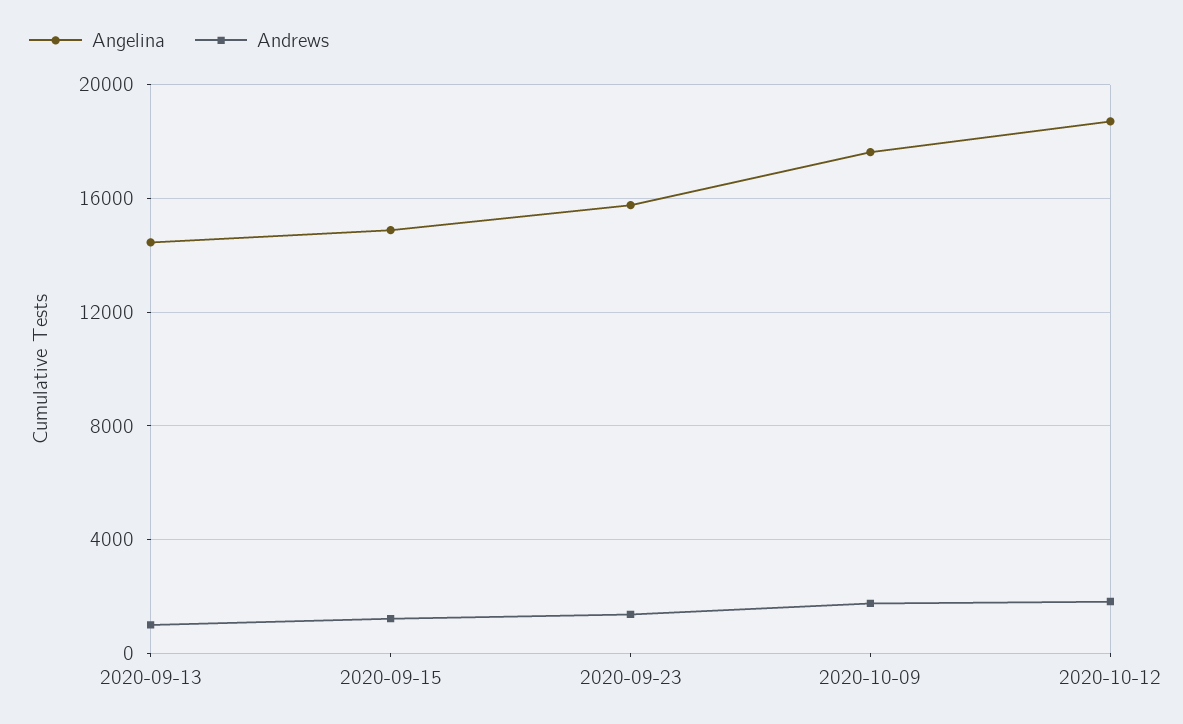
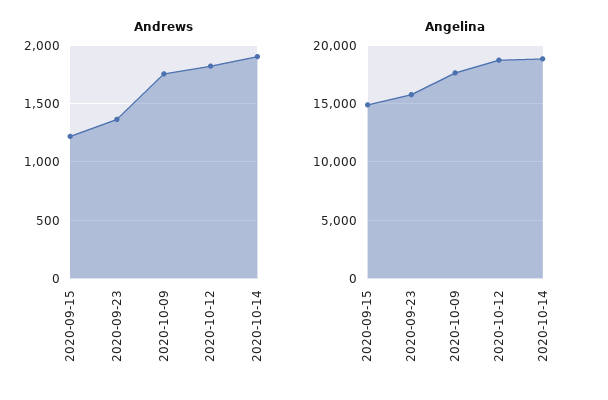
Angelina, 2020-09-13: 14500 -> none
Andrews, 2020-09-13: 1000 -> none
Andrews, 2020-10-14: none -> 1900
Angelina, 2020-10-14: none -> 19000

